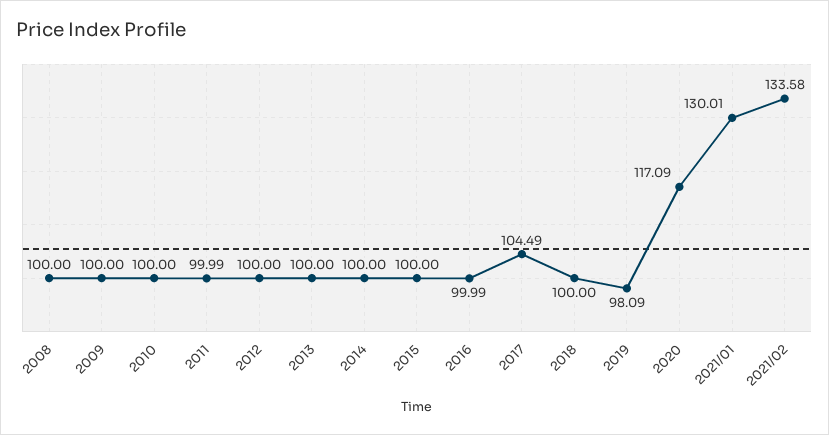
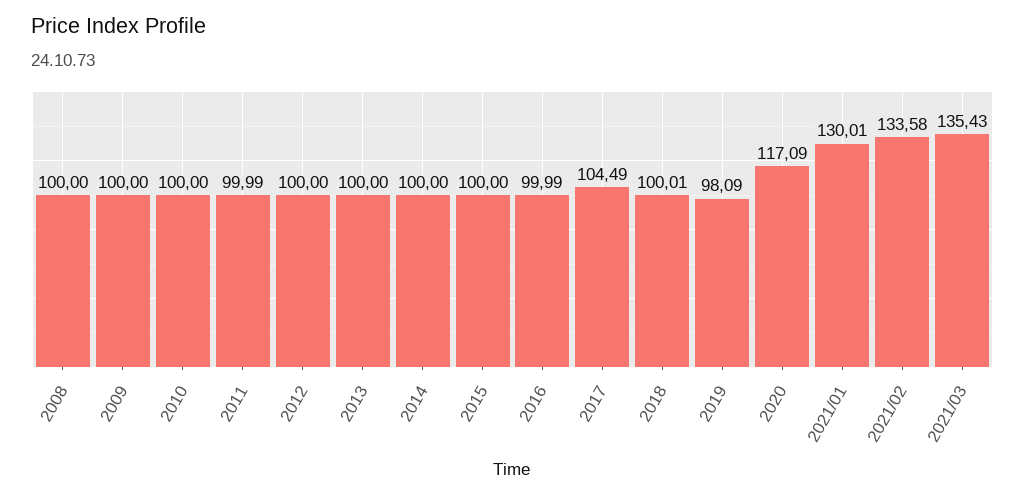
2018: 100 -> 100.01
2021/03: none -> 135.43

